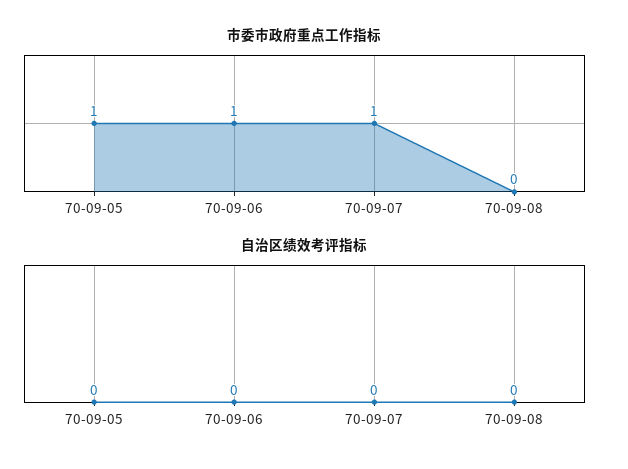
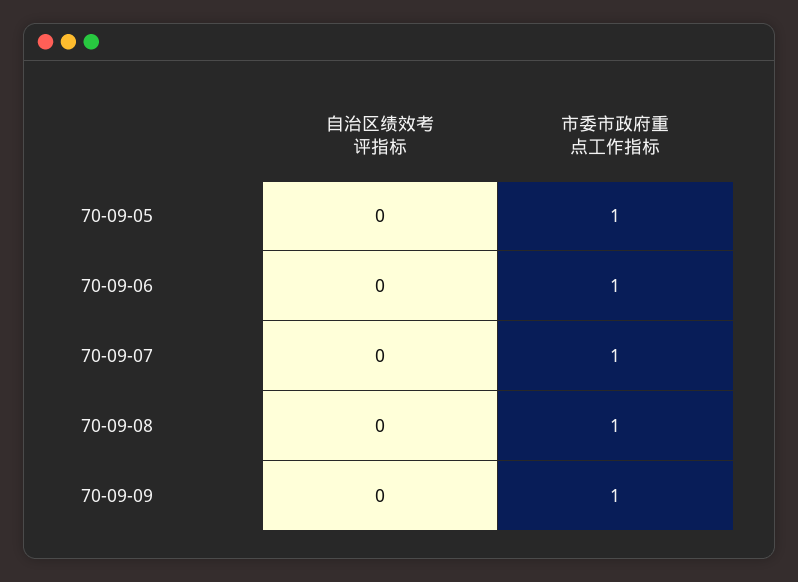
市委市政府重点工作指标, 70-09-08: 0 -> 1
自治区绩效考评指标, 70-09-09: none -> 0
市委市政府重点工作指标, 70-09-09: none -> 1

